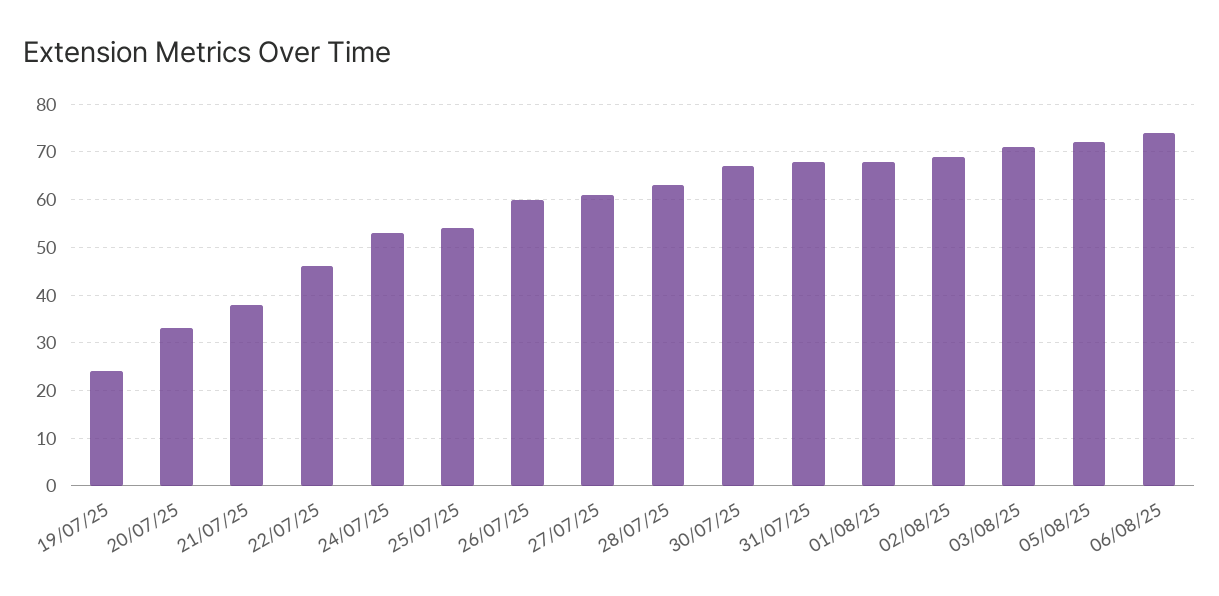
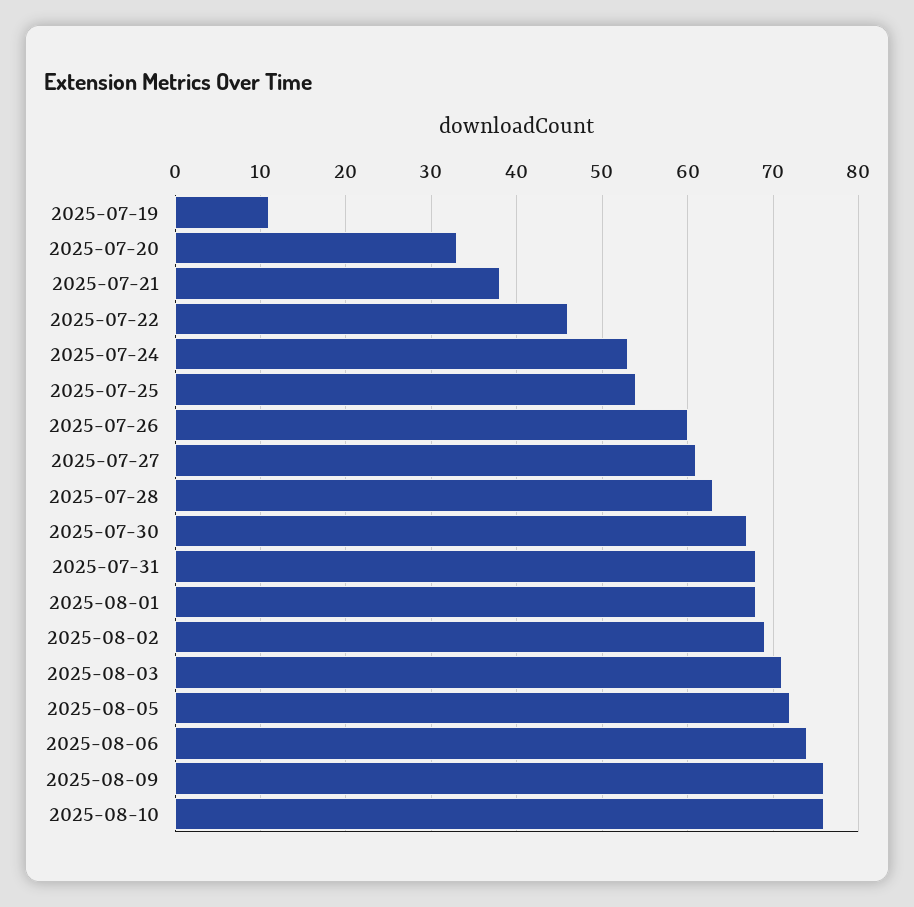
19/07/25: 25 -> 11
2025-08-09: none -> 76
2025-08-10: none -> 76

